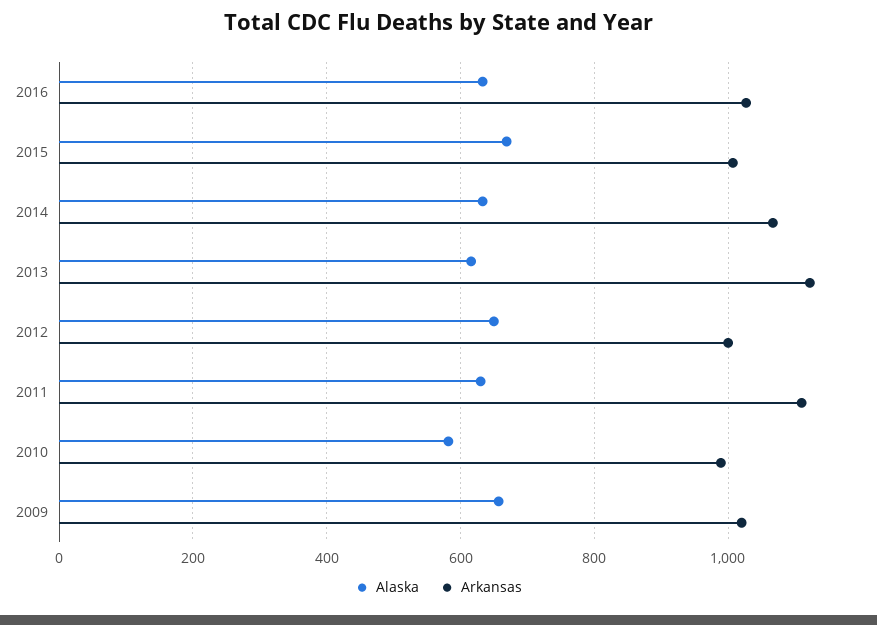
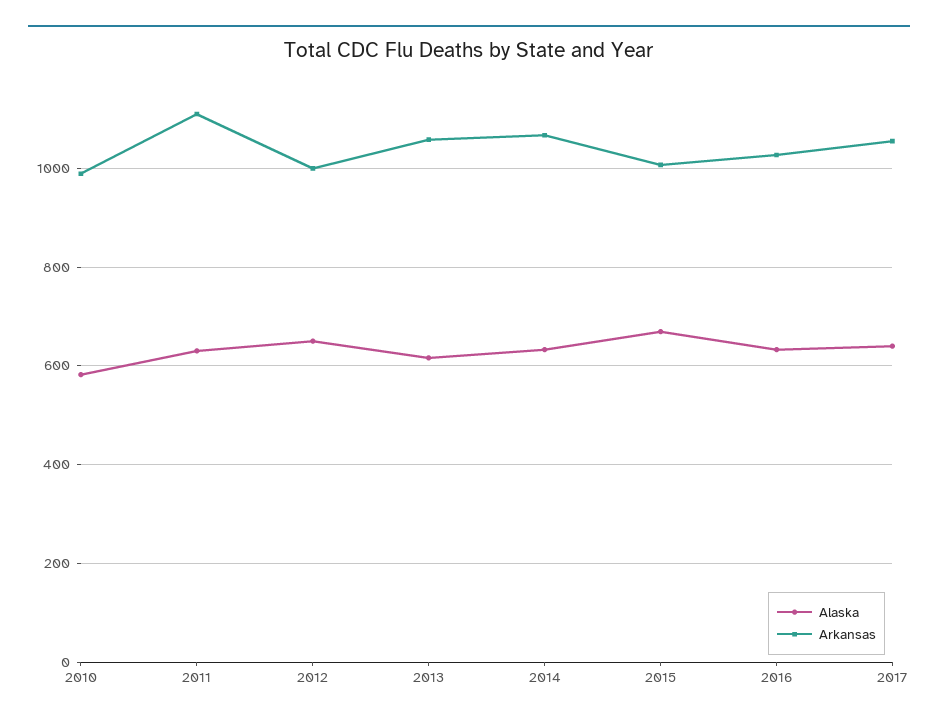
Arkansas, 2013: 1120 -> 1060
Alaska, 2009: 660 -> none
Arkansas, 2009: 1020 -> none
Alaska, 2017: none -> 640
Arkansas, 2017: none -> 1060

